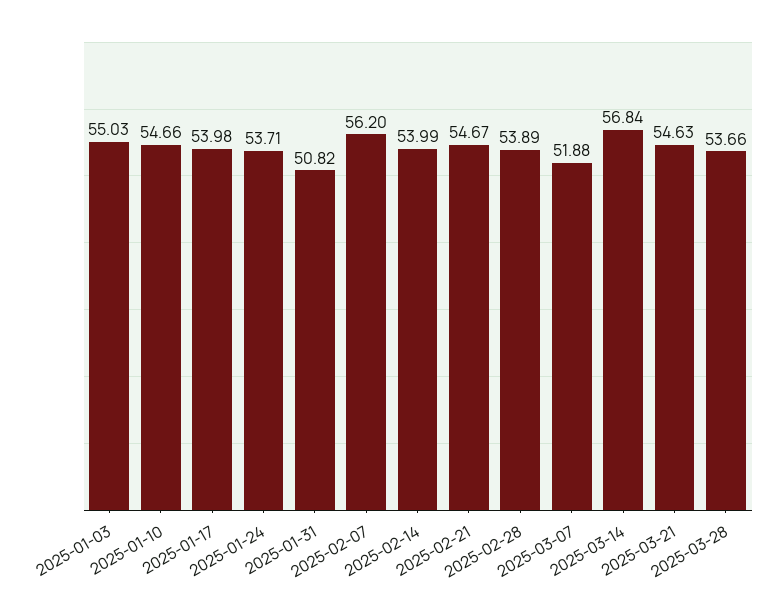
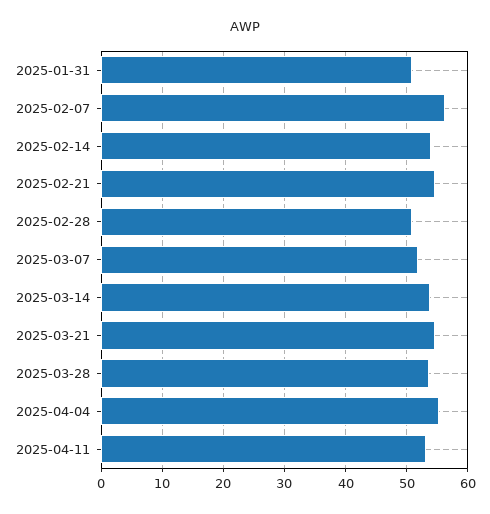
2025-01-03: 55.03 -> none
2025-01-10: 54.66 -> none
2025-01-17: 53.98 -> none
2025-01-24: 53.71 -> none
2025-02-28: 53.89 -> 51
2025-03-14: 56.84 -> 54
2025-04-04: none -> 55
2025-04-11: none -> 53

